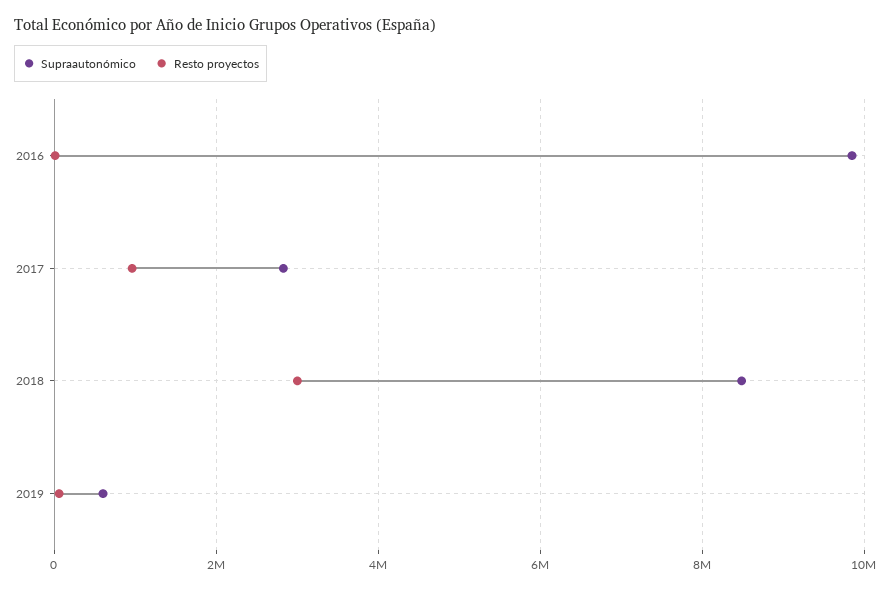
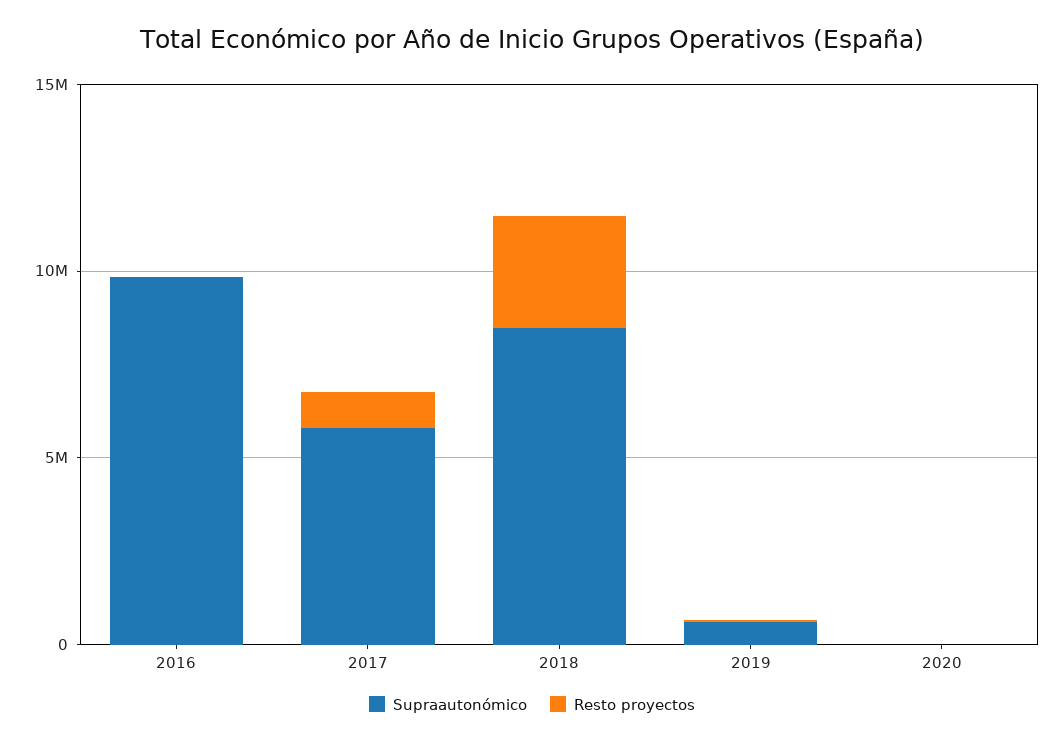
Supraautonómico, 2017: 2800000 -> 6000000
Supraautonómico, 2020: none -> 0
Resto proyectos, 2020: none -> 0

